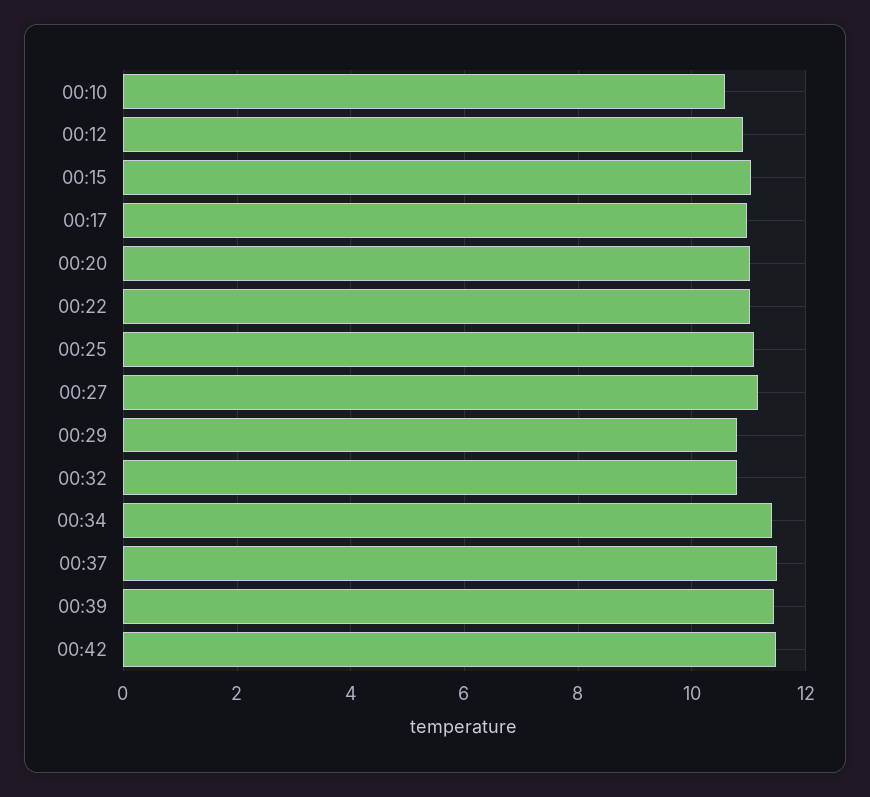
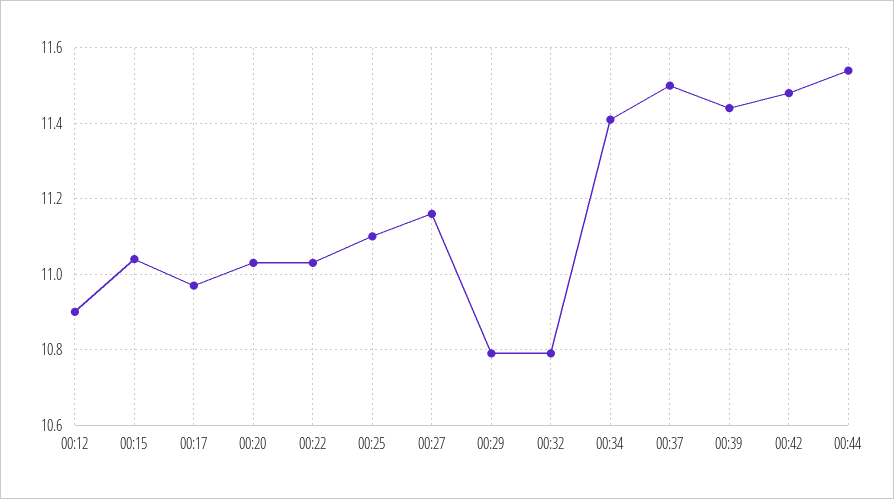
00:10: 10.6 -> none
00:44: none -> 11.55

